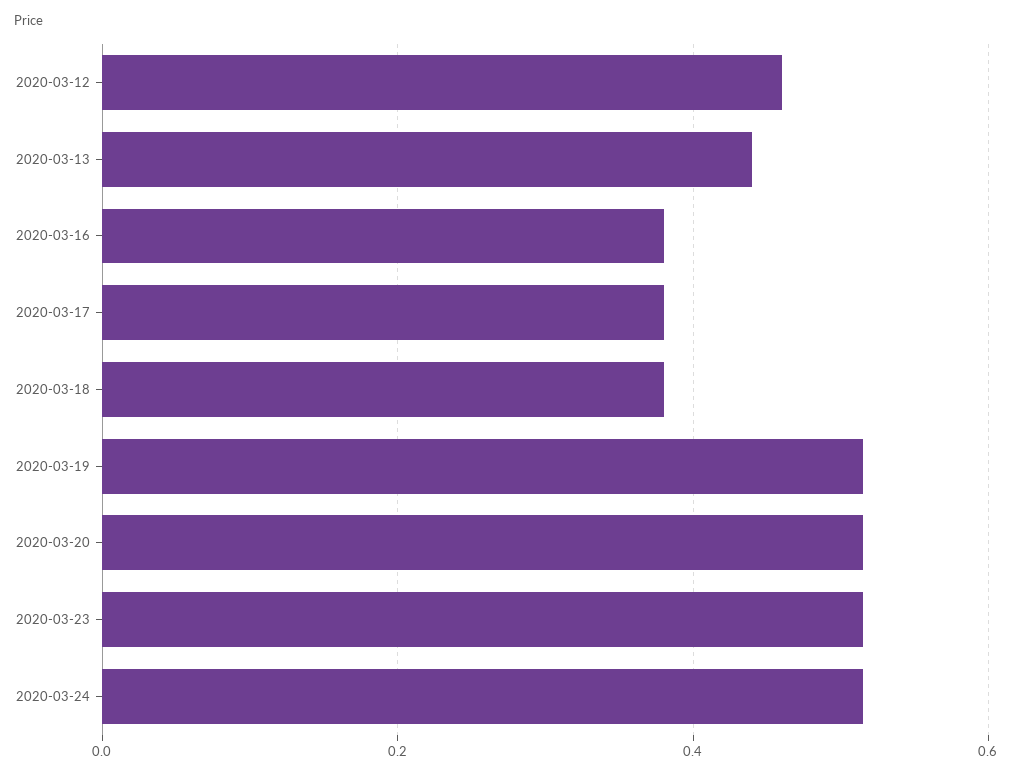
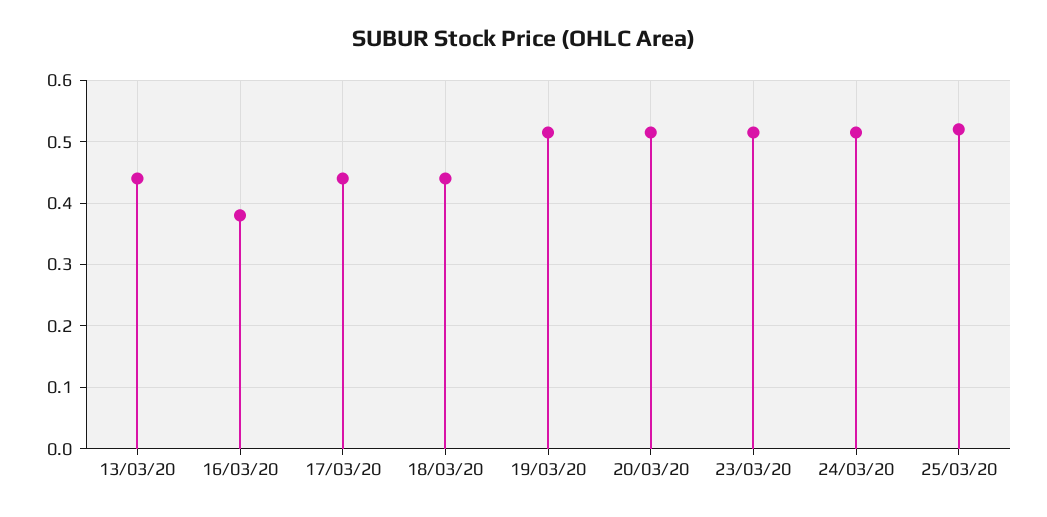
2020-03-12: 0.46 -> none
2020-03-17: 0.38 -> 0.44
2020-03-18: 0.38 -> 0.44
25/03/20: none -> 0.52

